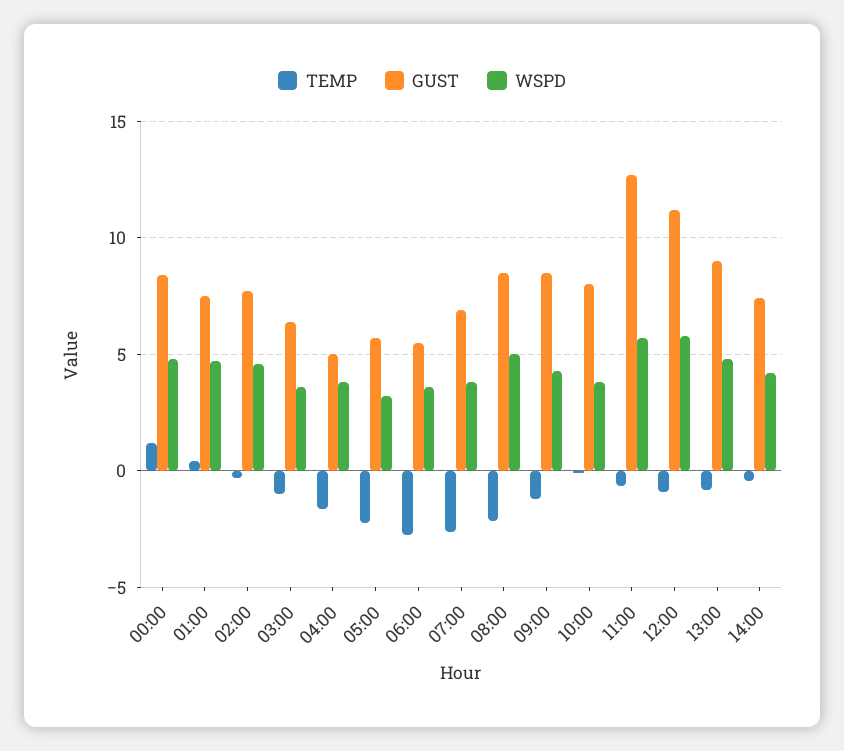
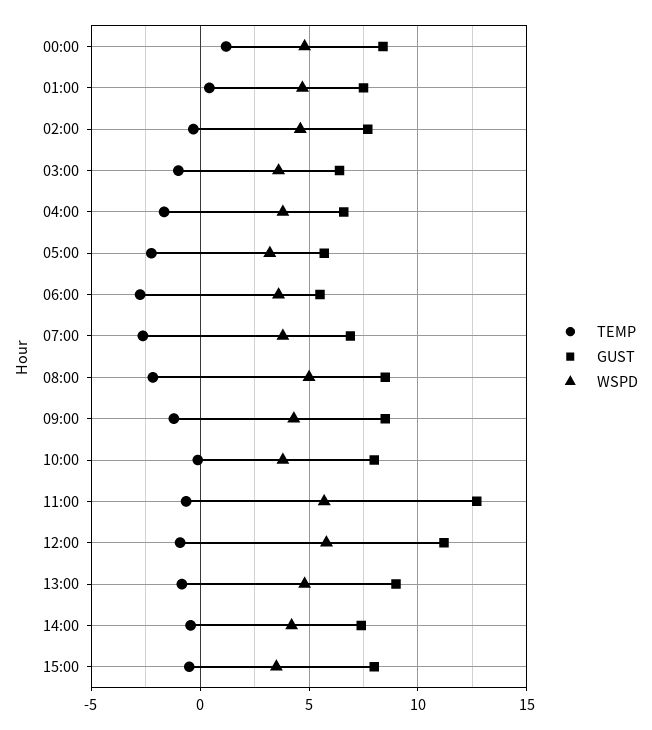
GUST, 04:00: 5 -> 6.5
TEMP, 15:00: none -> -0.5
GUST, 15:00: none -> 8
WSPD, 15:00: none -> 3.5

